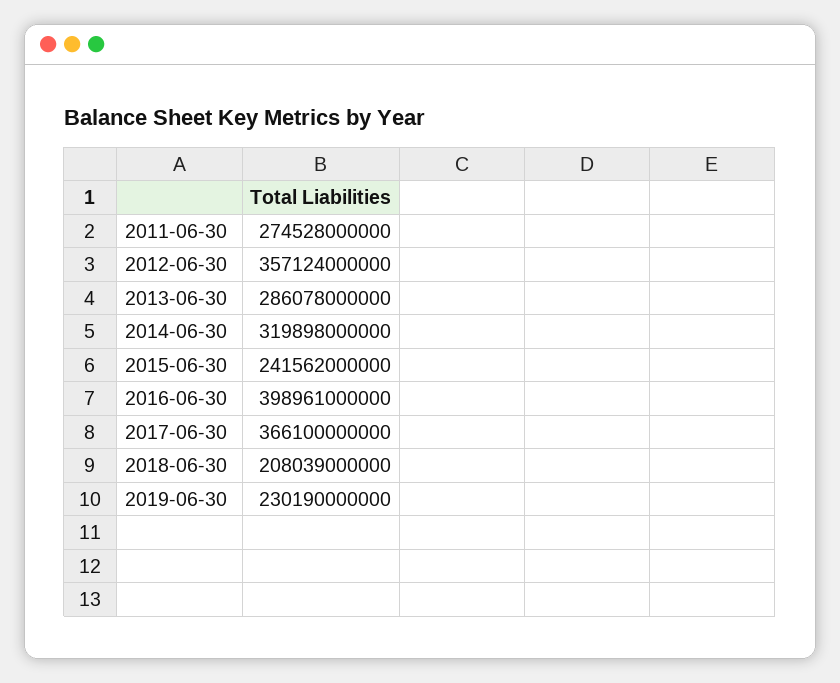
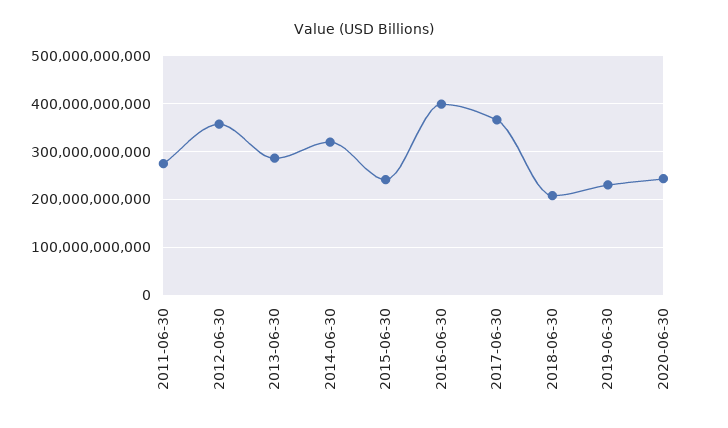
2020-06-30: none -> 240000000000

